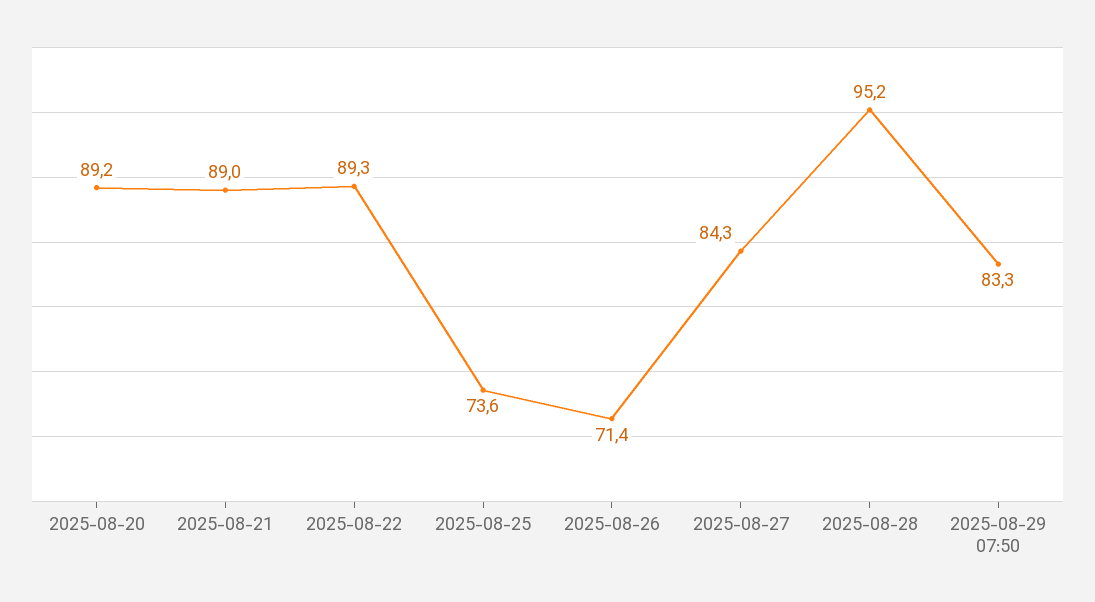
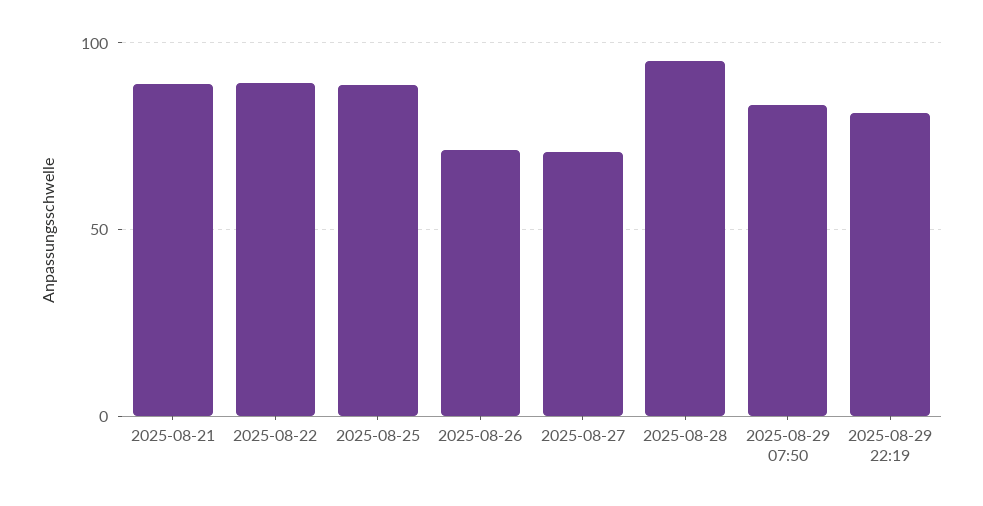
2025-08-20: 89.2 -> none
2025-08-25: 73.6 -> 90
2025-08-27: 84.3 -> 70
2025-08-29 22:19: none -> 80

